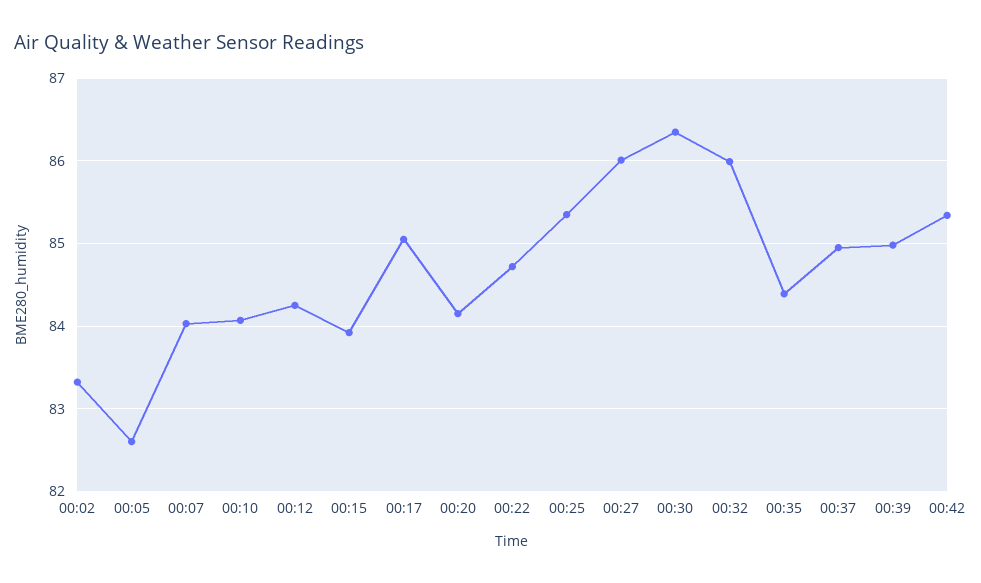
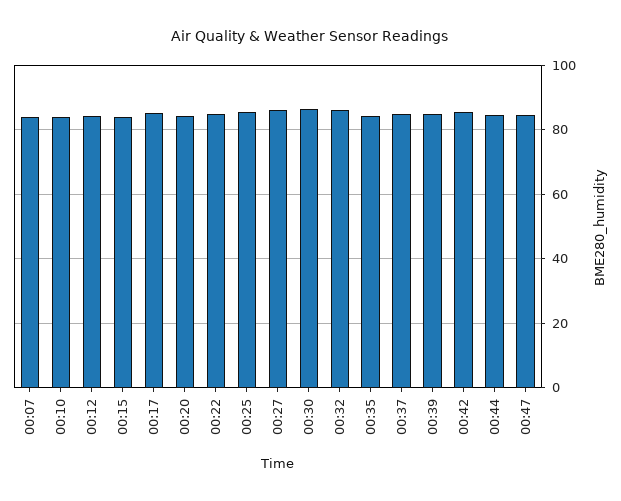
00:02: 83.3 -> none
00:05: 82.6 -> none
00:44: none -> 84
00:47: none -> 84

